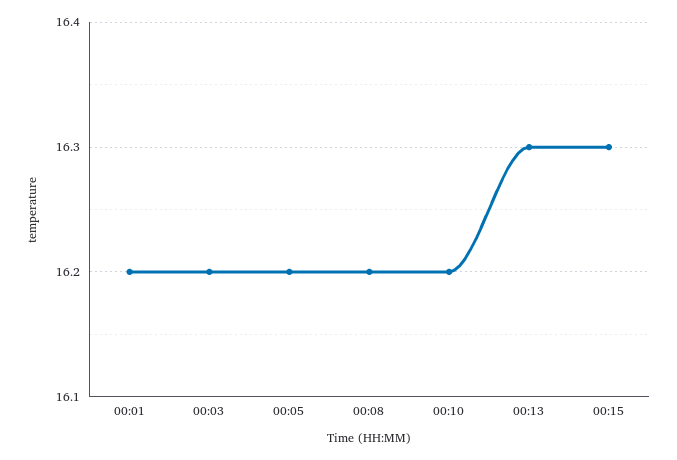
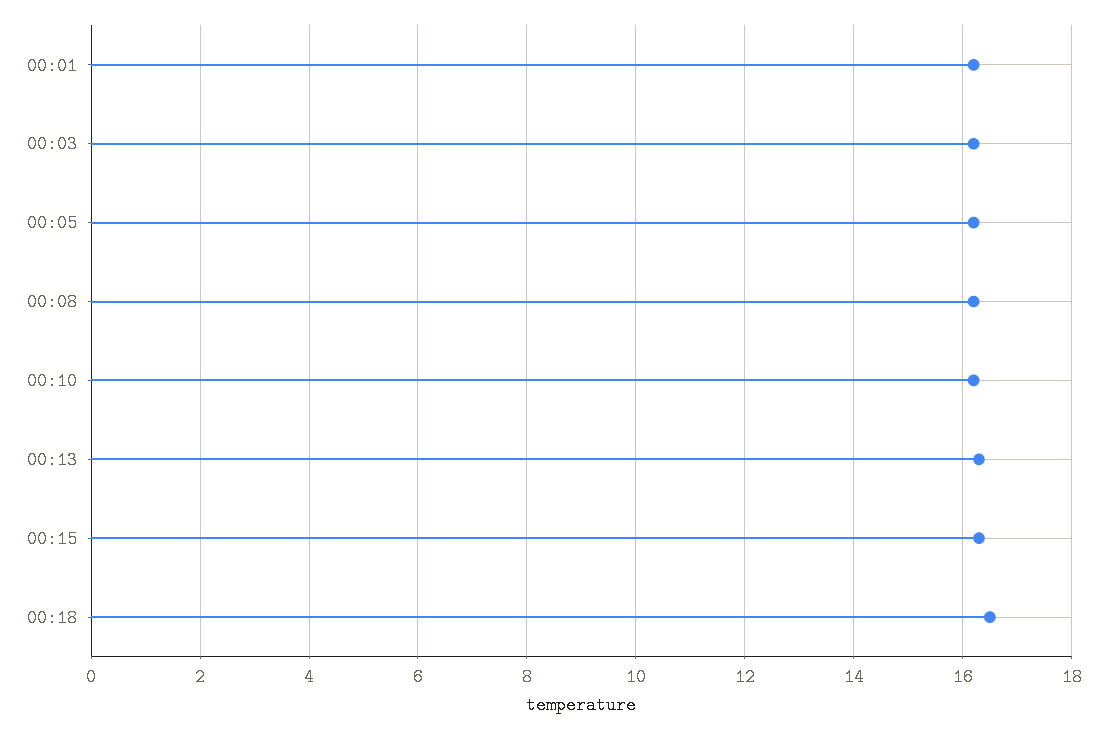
00:18: none -> 16.5

